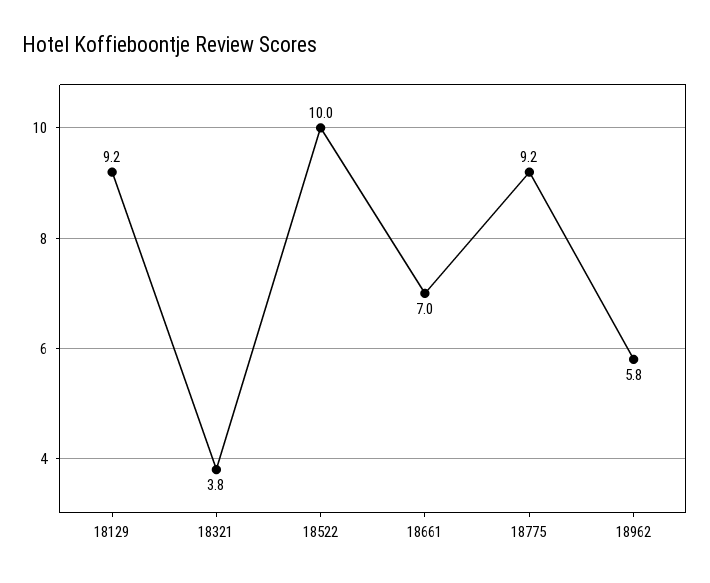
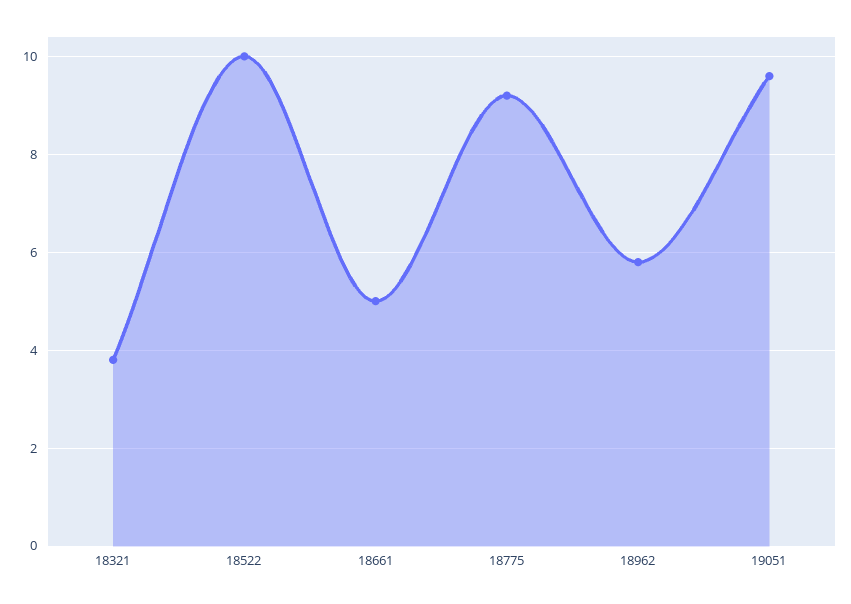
18129: 9.2 -> none
18661: 7 -> 5
19051: none -> 9.5

